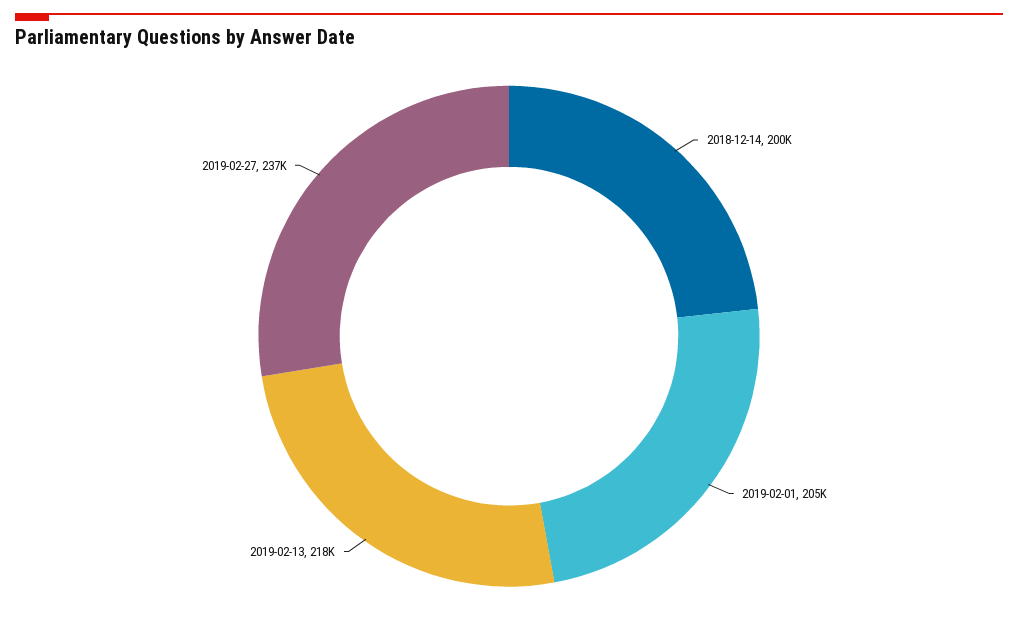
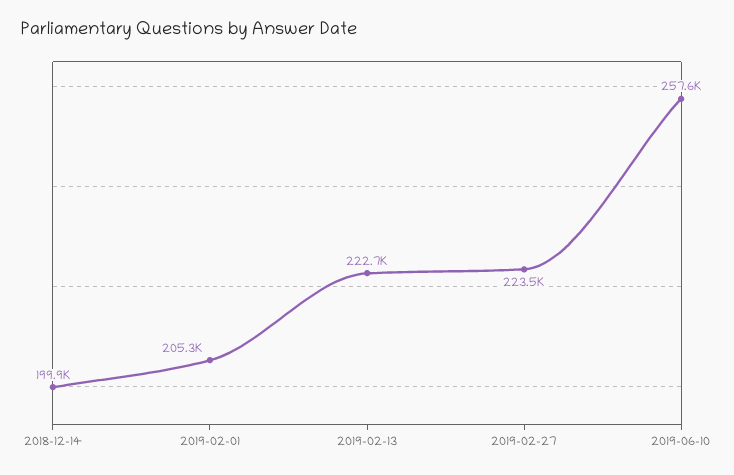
2019-02-13: 218000 -> 222700
2019-02-27: 237000 -> 223500
2019-06-10: none -> 257600

